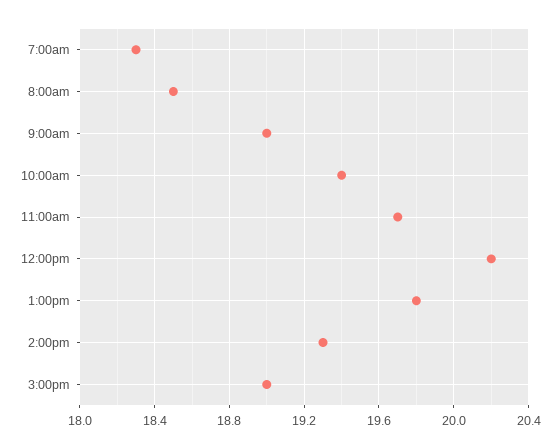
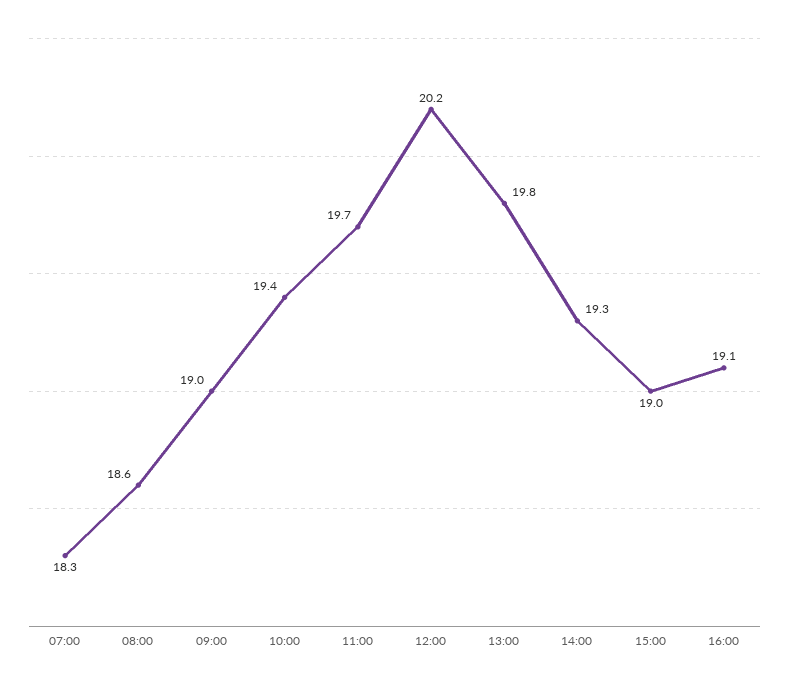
8:00am: 18.5 -> 18.6
16:00: none -> 19.1

